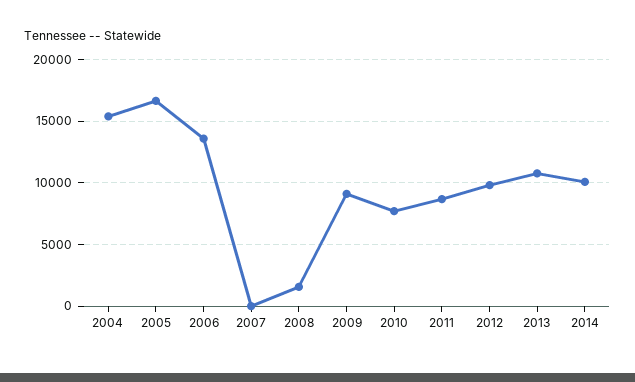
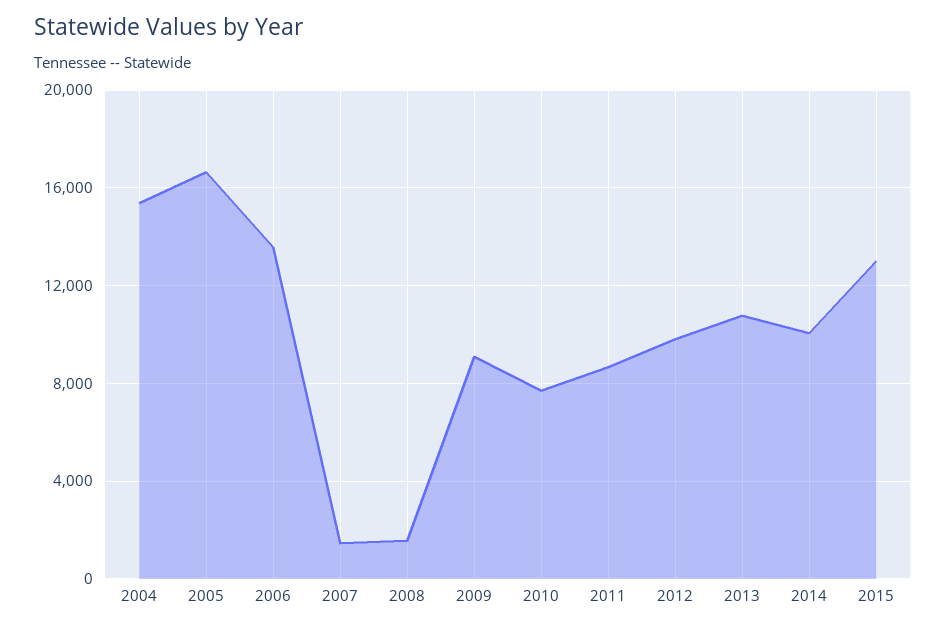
2007: 0 -> 1500
2015: none -> 13000

